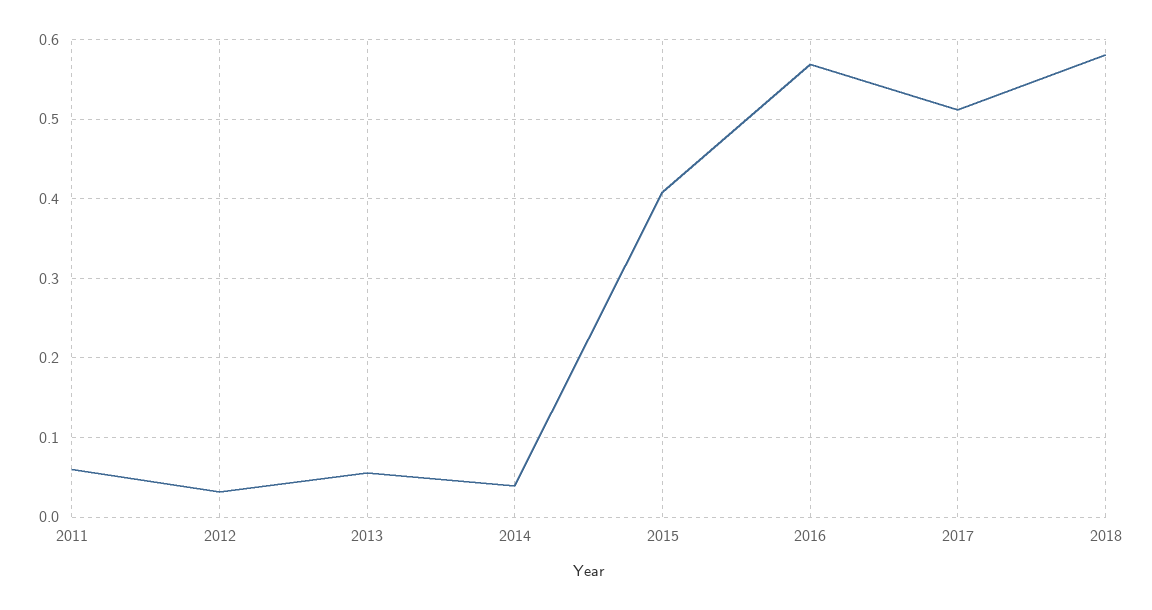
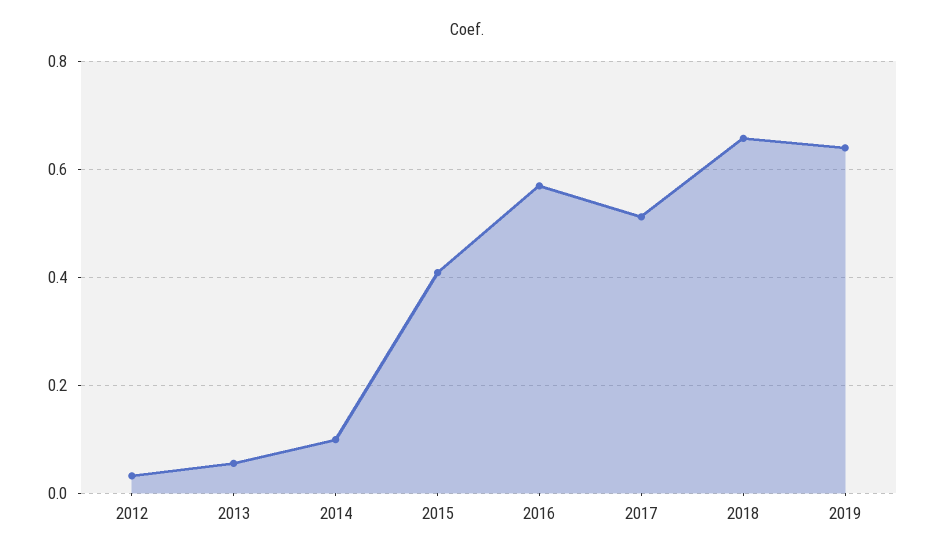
2011: 0.06 -> none
2014: 0.04 -> 0.1
2018: 0.58 -> 0.66
2019: none -> 0.64

